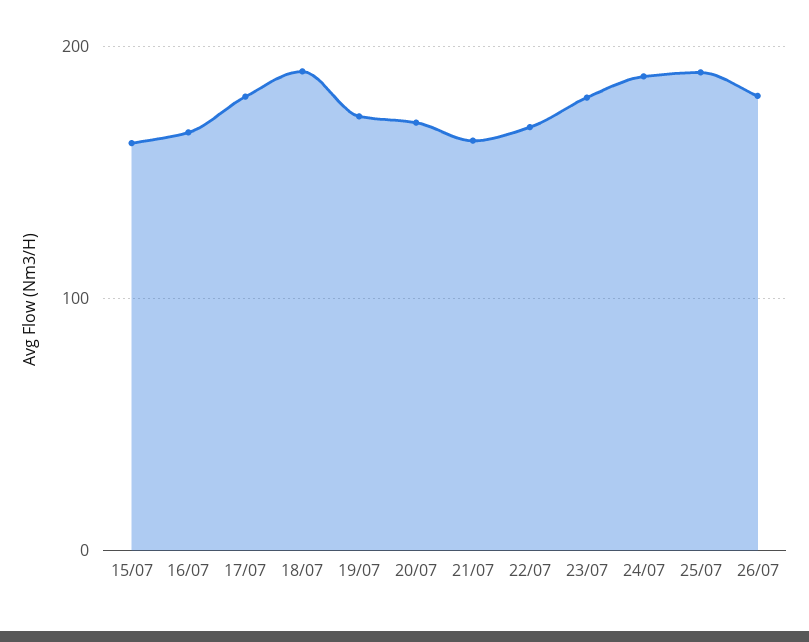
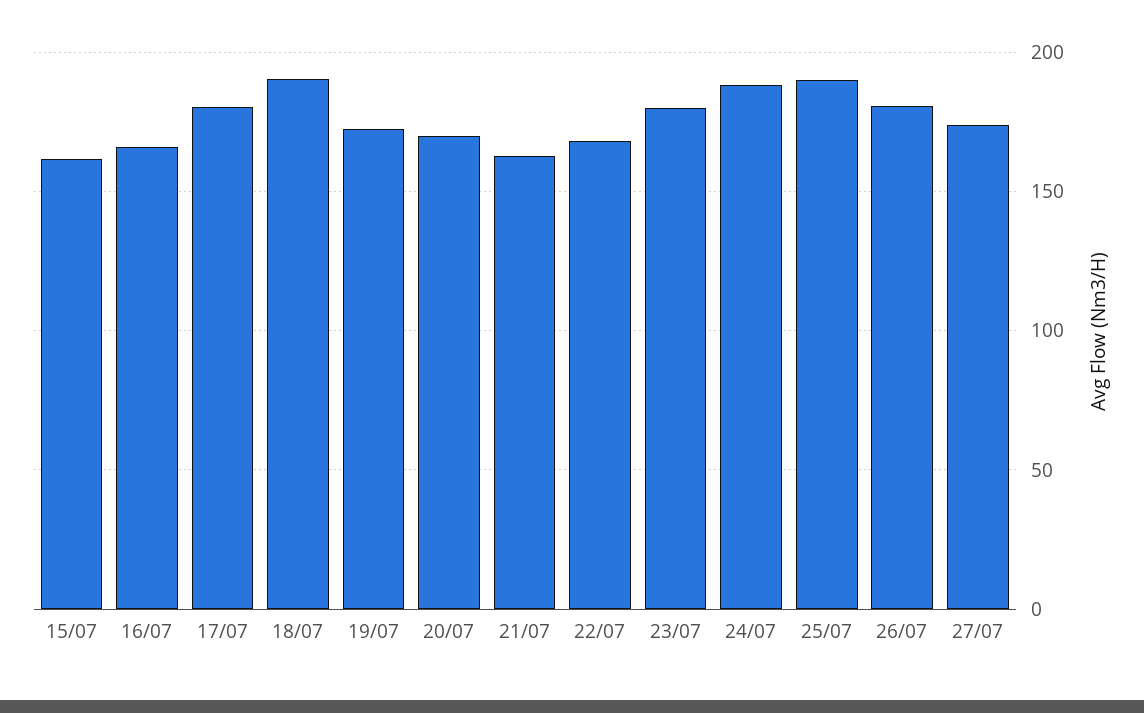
27/07: none -> 175

